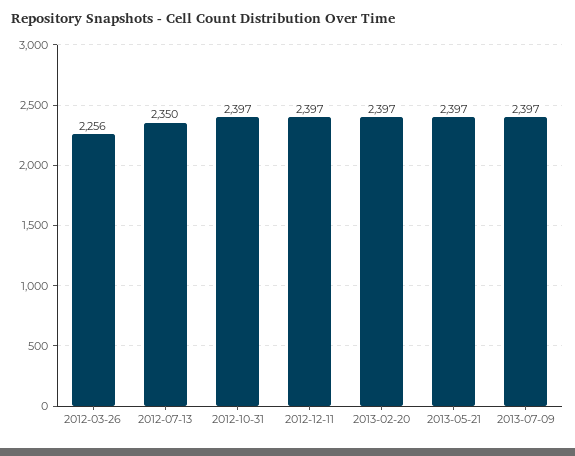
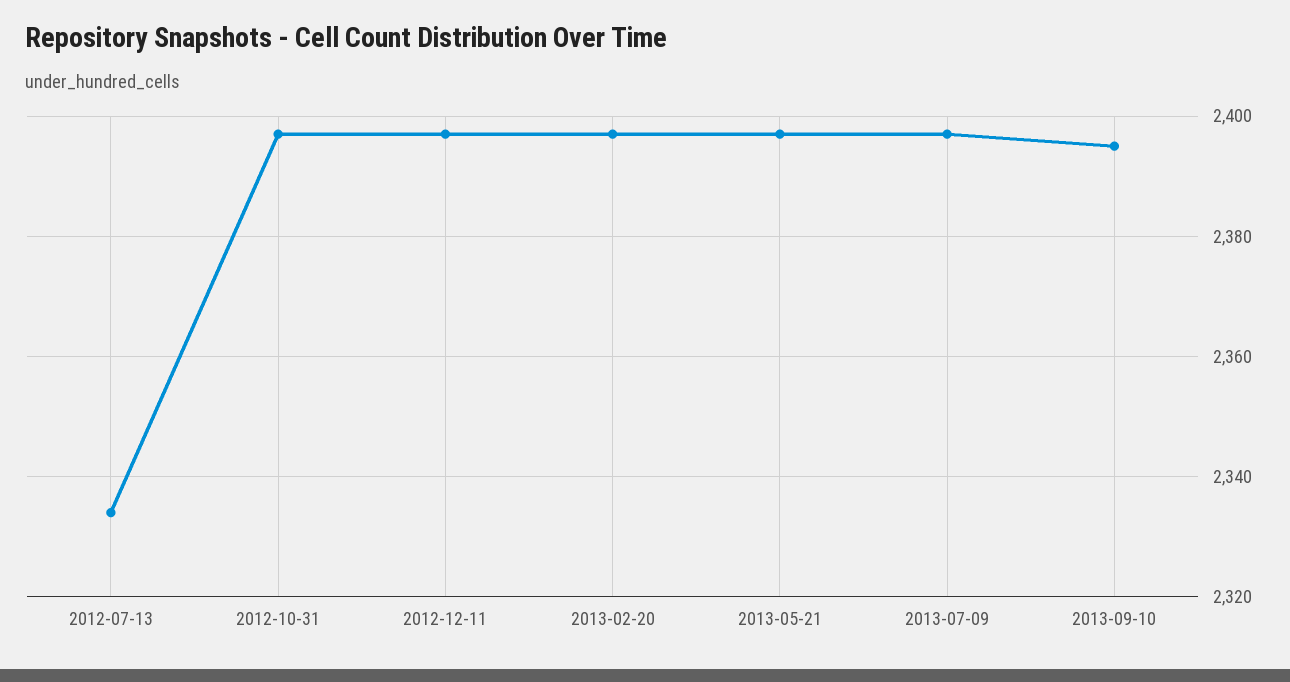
2012-03-26: 2256 -> none
2012-07-13: 2350 -> 2335
2013-09-10: none -> 2395

